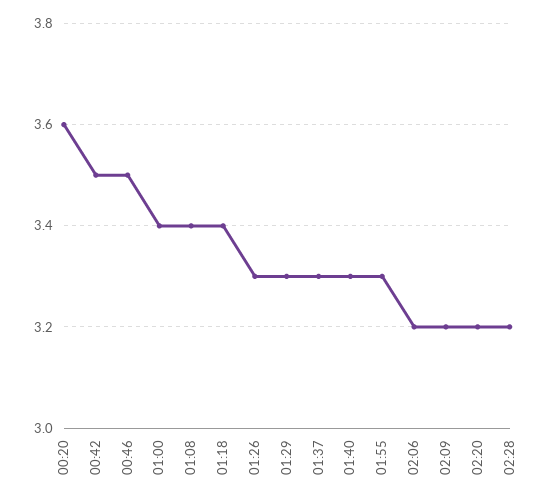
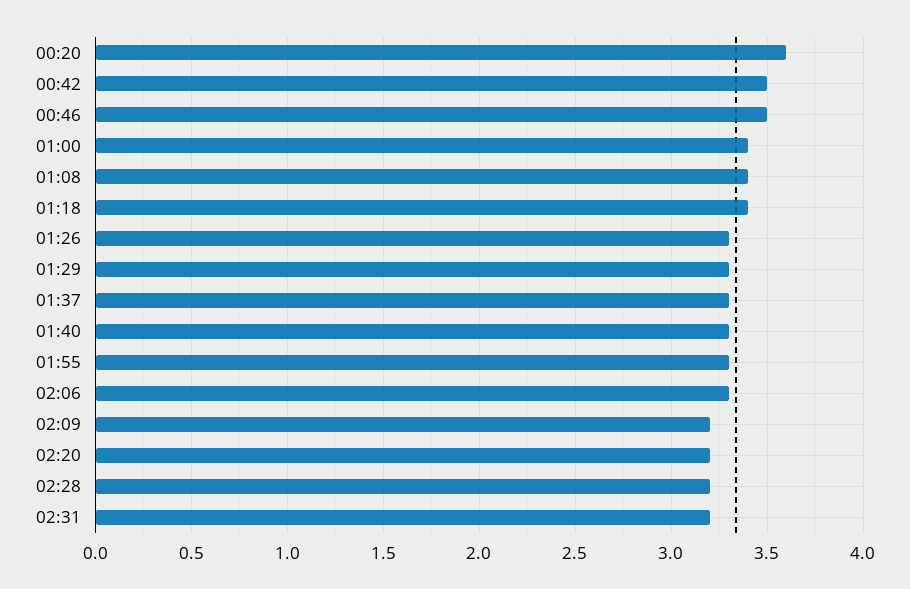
02:06: 3.2 -> 3.3
02:31: none -> 3.2

